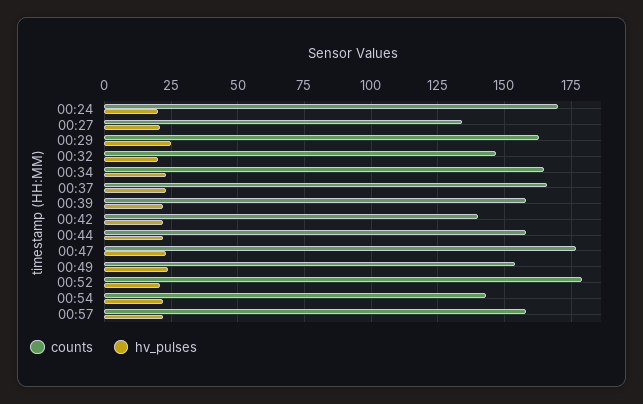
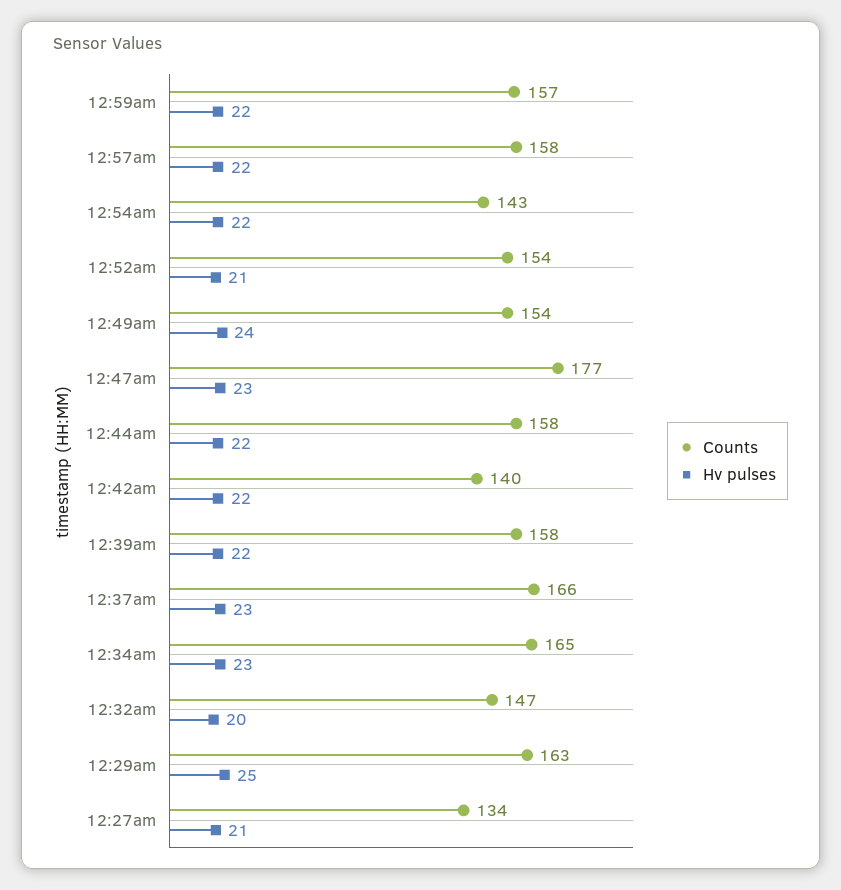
counts, 00:24: 170 -> none
hv_pulses, 00:24: 20 -> none
counts, 00:52: 180 -> 154
counts, 12:59am: none -> 157
hv_pulses, 12:59am: none -> 22

